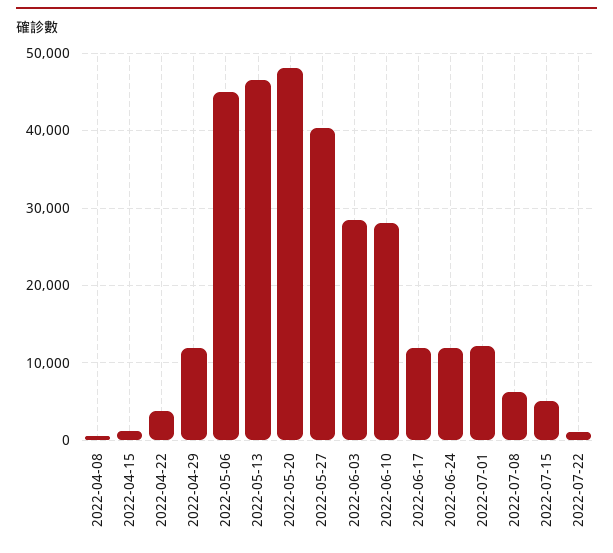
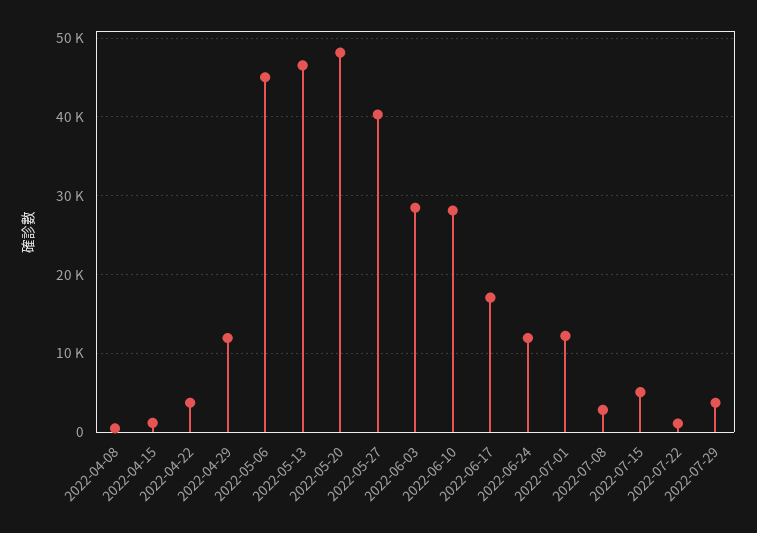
2022-06-17: 12000 -> 17000
2022-07-08: 6000 -> 3000
2022-07-29: none -> 4000

